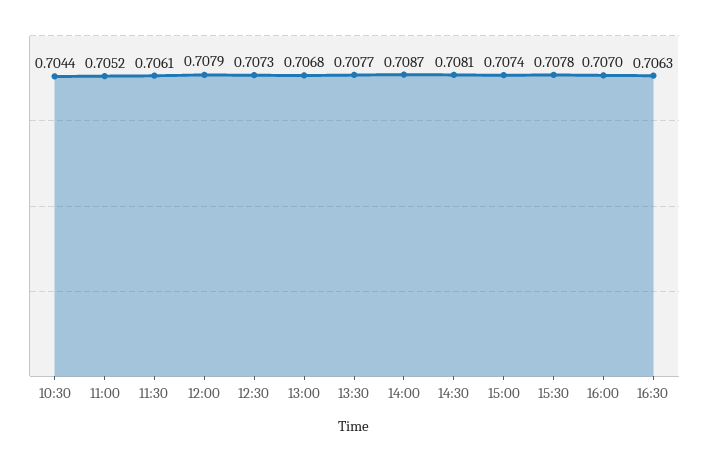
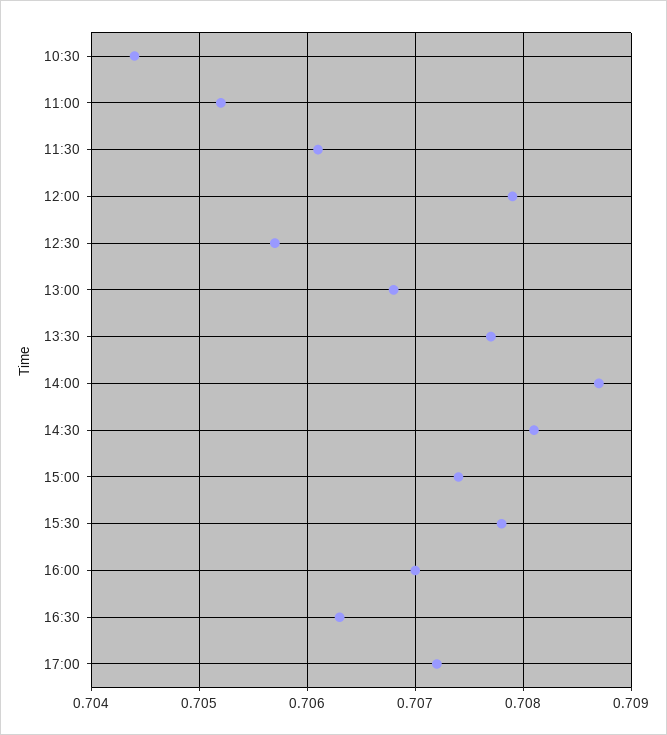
12:30: 0.7073 -> 0.7057
17:00: none -> 0.7072

